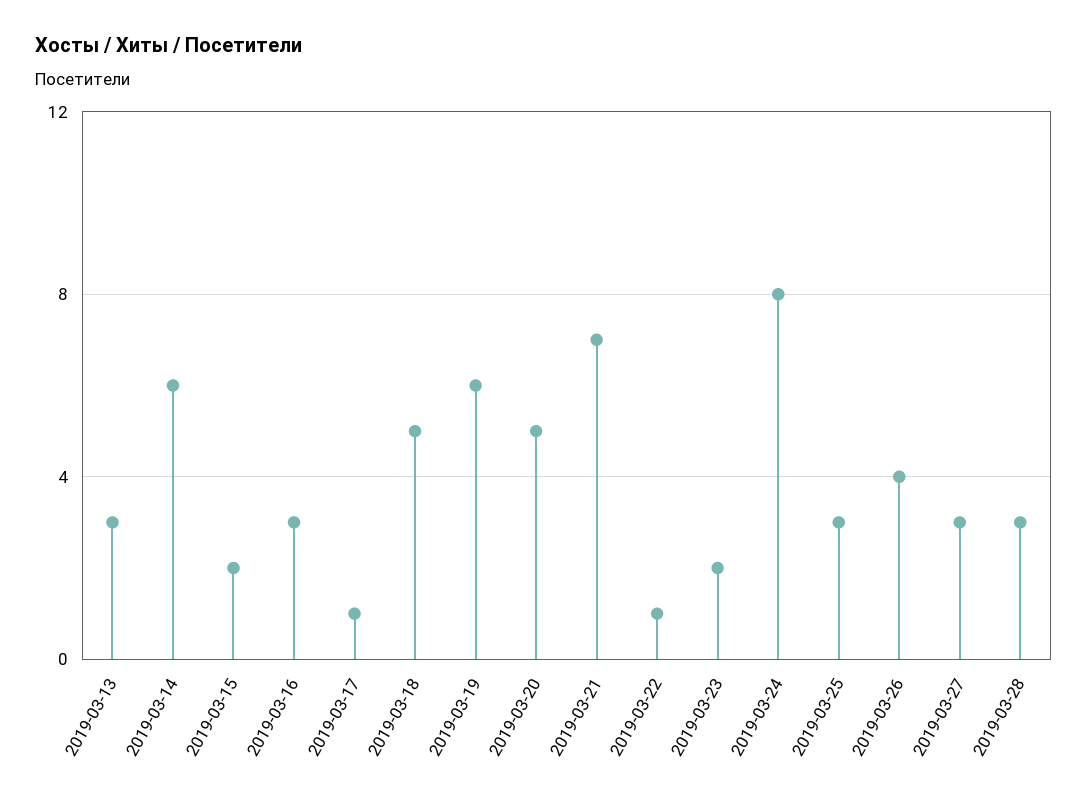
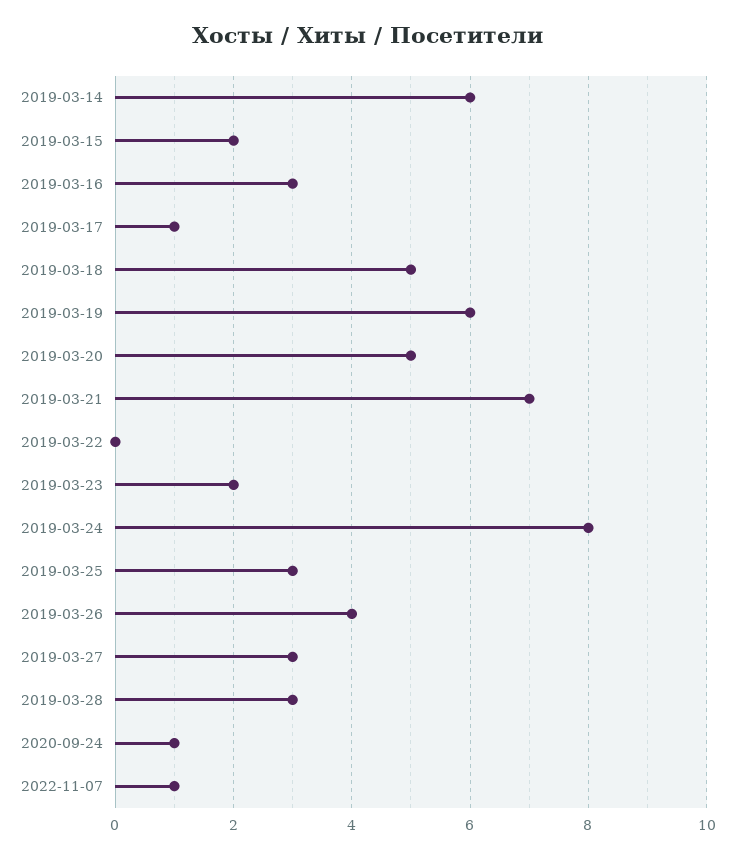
2019-03-13: 3 -> none
2019-03-22: 1 -> 0
2020-09-24: none -> 1
2022-11-07: none -> 1

